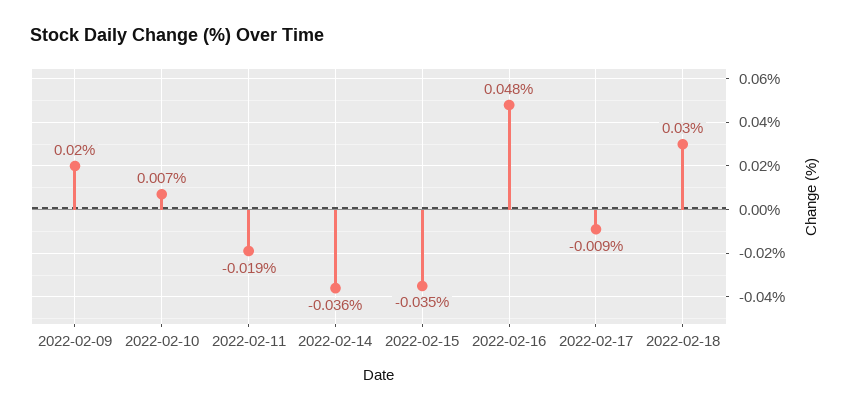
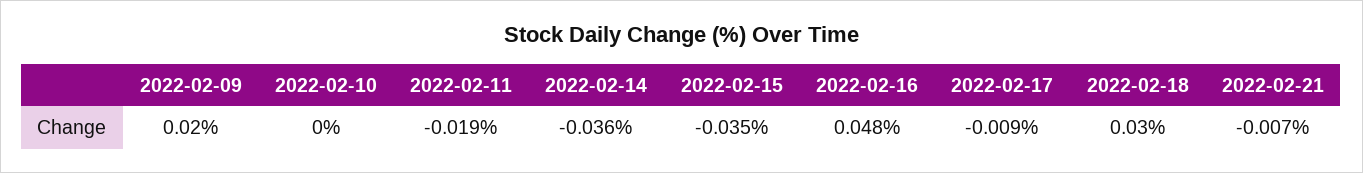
2022-02-10: 0.007 -> 0
2022-02-21: none -> -0.007

